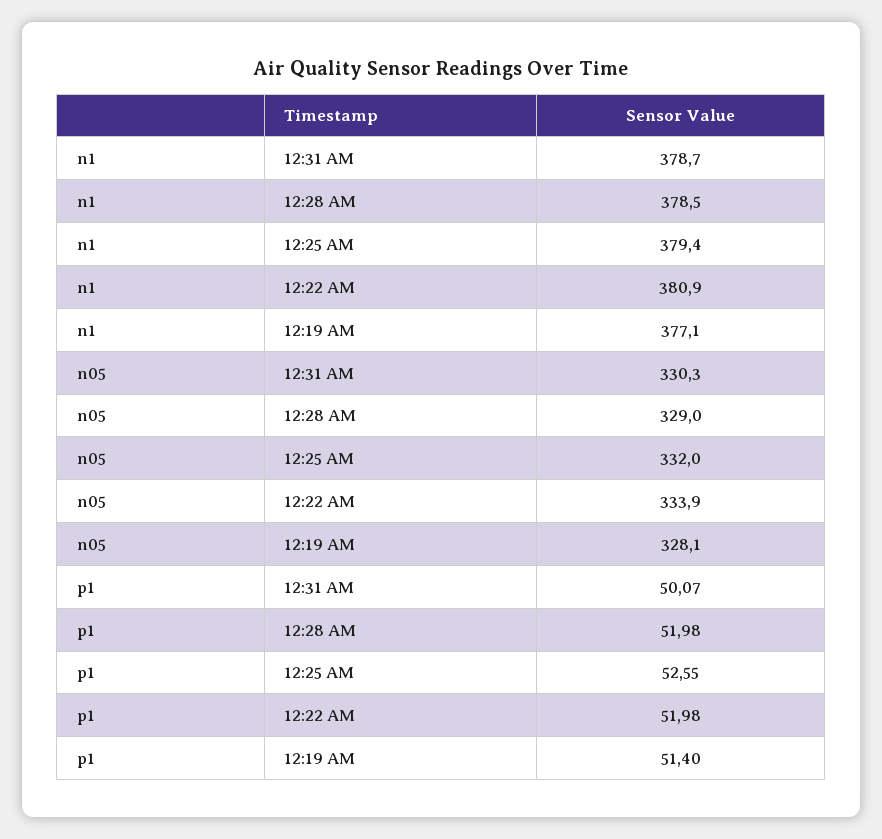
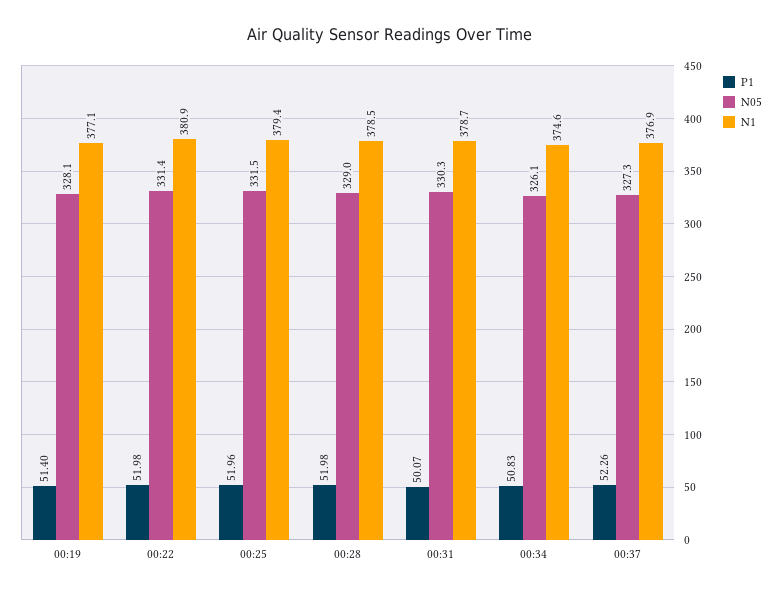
n05, 12:25 AM: 332 -> 331.5
n05, 12:22 AM: 333.9 -> 331.4
p1, 12:25 AM: 52.55 -> 51.96
p1, 00:34: none -> 50.83
n05, 00:34: none -> 326.1
n1, 00:34: none -> 374.6
p1, 00:37: none -> 52.26
n05, 00:37: none -> 327.3
n1, 00:37: none -> 376.9

